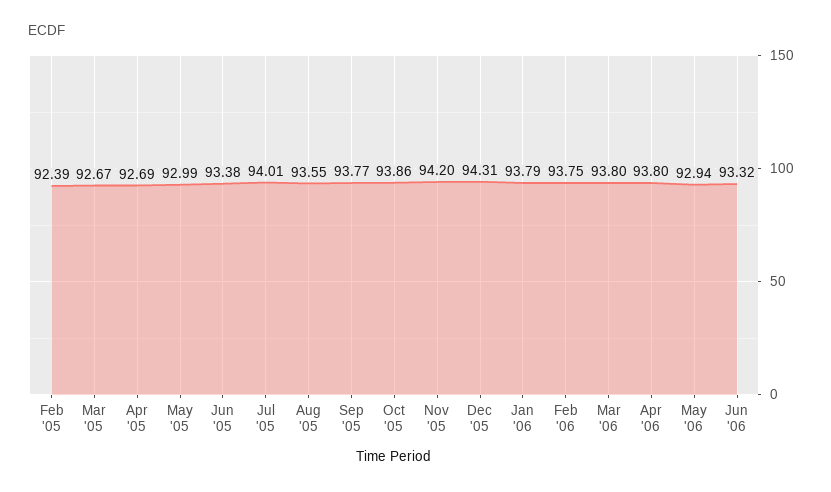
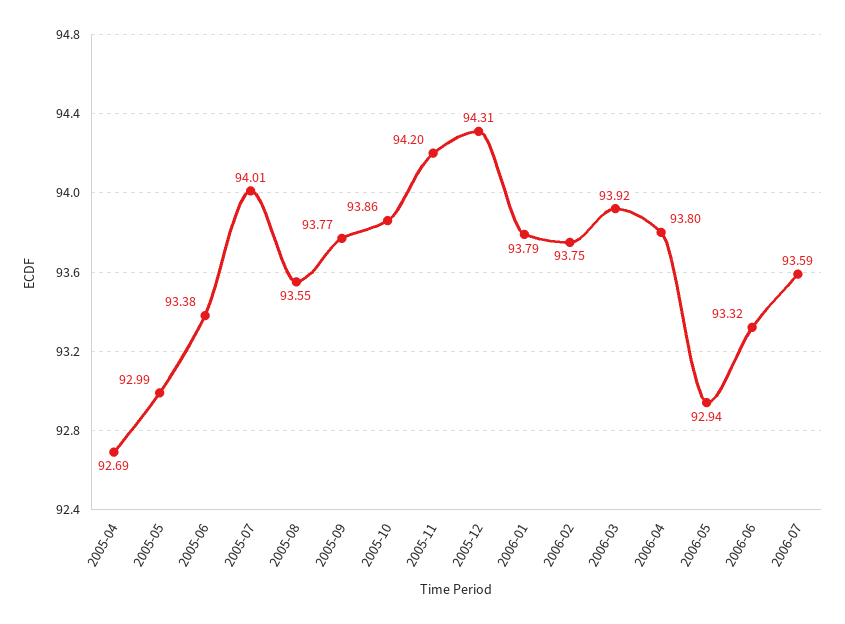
Feb '05: 92.39 -> none
Mar '05: 92.67 -> none
Mar '06: 93.8 -> 93.92
2006-07: none -> 93.59

